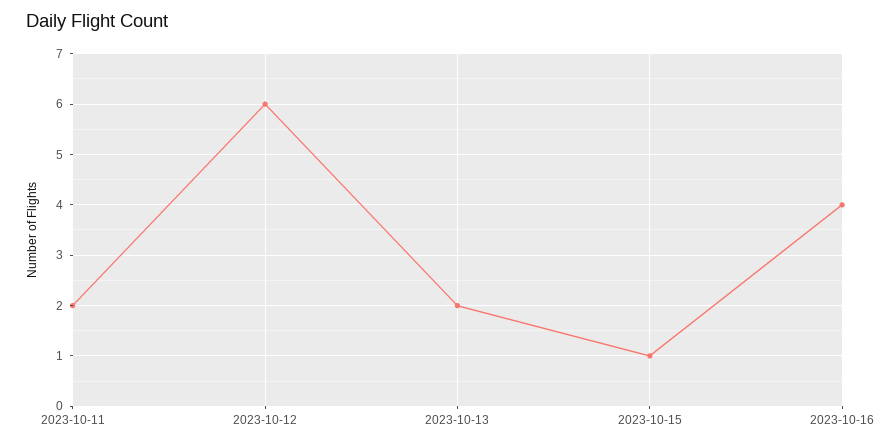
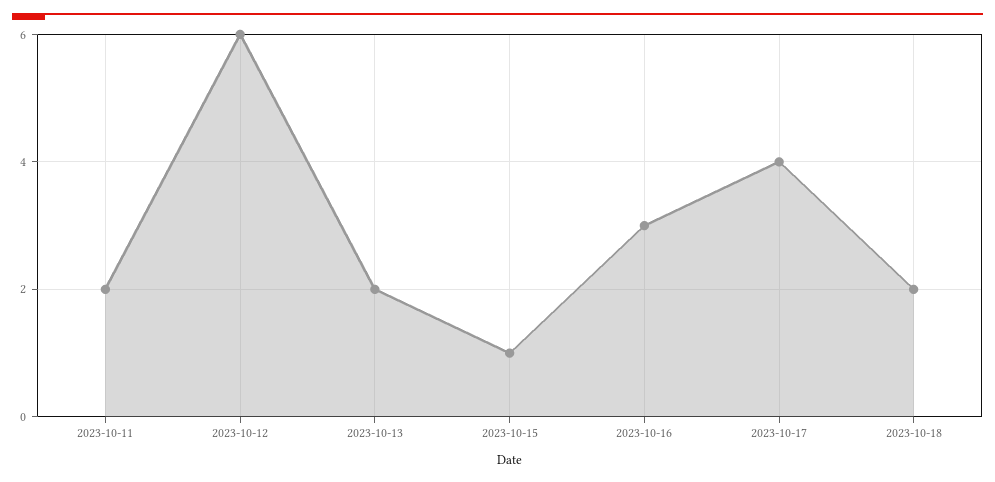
2023-10-16: 4 -> 3
2023-10-17: none -> 4
2023-10-18: none -> 2

